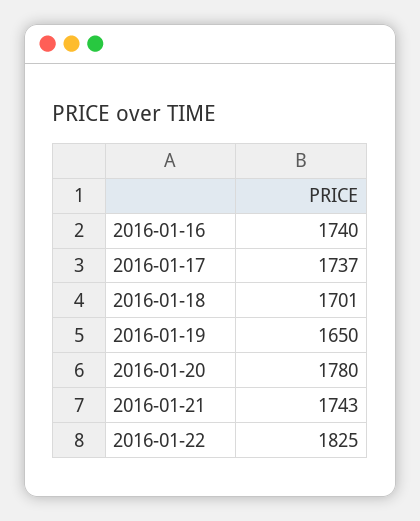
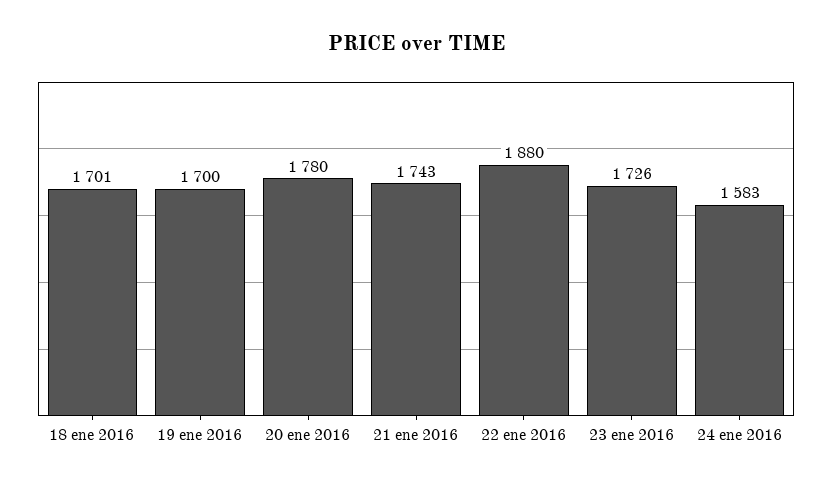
2016-01-16: 1740 -> none
2016-01-17: 1737 -> none
2016-01-19: 1650 -> 1700
2016-01-22: 1825 -> 1880
23 ene 2016: none -> 1726
24 ene 2016: none -> 1583

